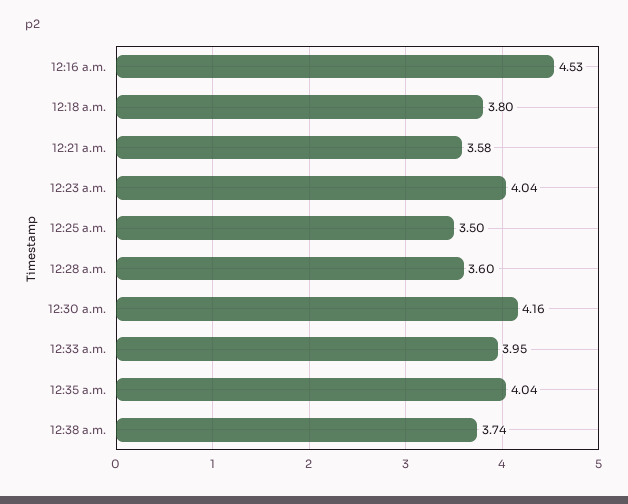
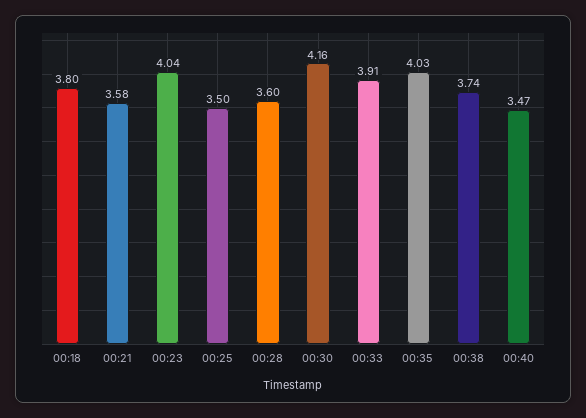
12:16 a.m.: 4.53 -> none
12:33 a.m.: 3.95 -> 3.91
12:35 a.m.: 4.04 -> 4.03
00:40: none -> 3.47

